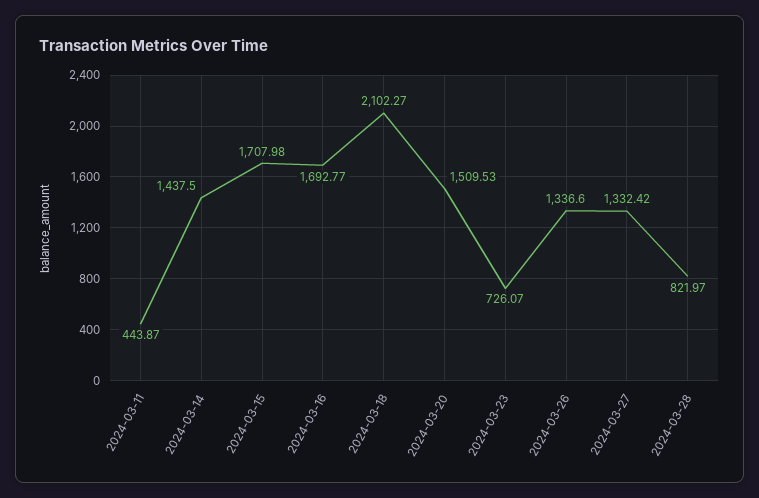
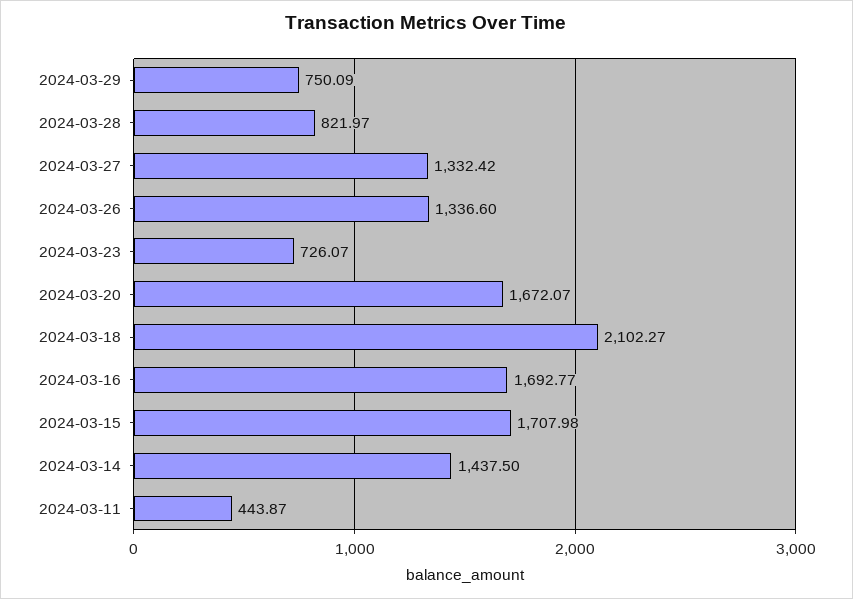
2024-03-20: 1509.53 -> 1672.07
2024-03-29: none -> 750.09

